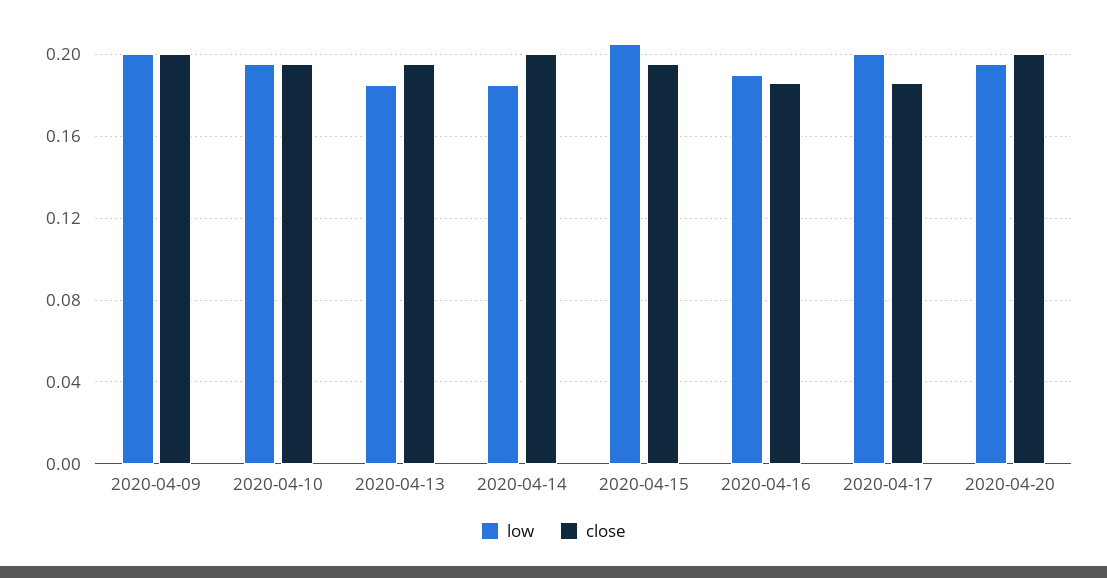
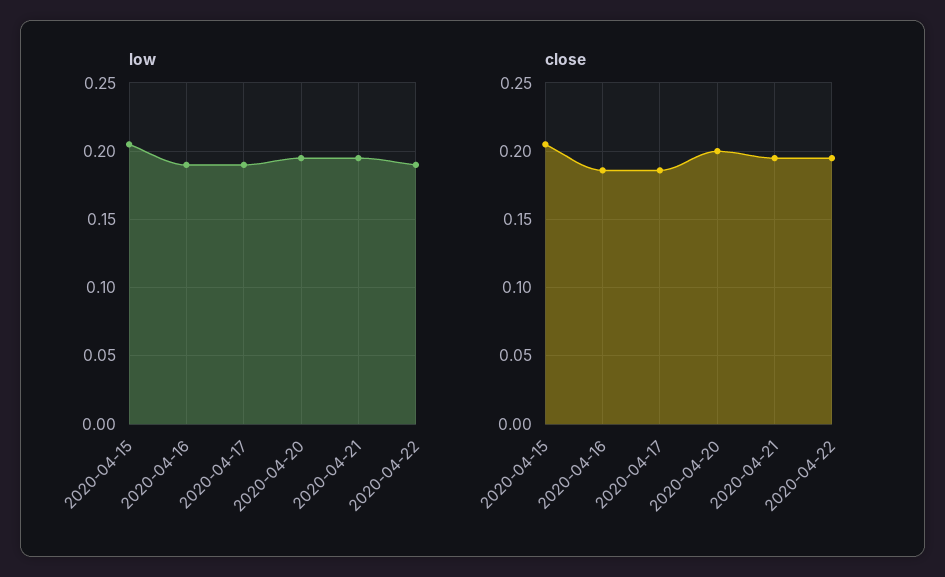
low, 2020-04-09: 0.2 -> none
close, 2020-04-09: 0.2 -> none
low, 2020-04-10: 0.195 -> none
close, 2020-04-10: 0.195 -> none
low, 2020-04-13: 0.185 -> none
close, 2020-04-13: 0.195 -> none
low, 2020-04-14: 0.185 -> none
close, 2020-04-14: 0.2 -> none
close, 2020-04-15: 0.195 -> 0.205
low, 2020-04-17: 0.2 -> 0.19
low, 2020-04-21: none -> 0.195
low, 2020-04-22: none -> 0.19
close, 2020-04-21: none -> 0.195
close, 2020-04-22: none -> 0.195

